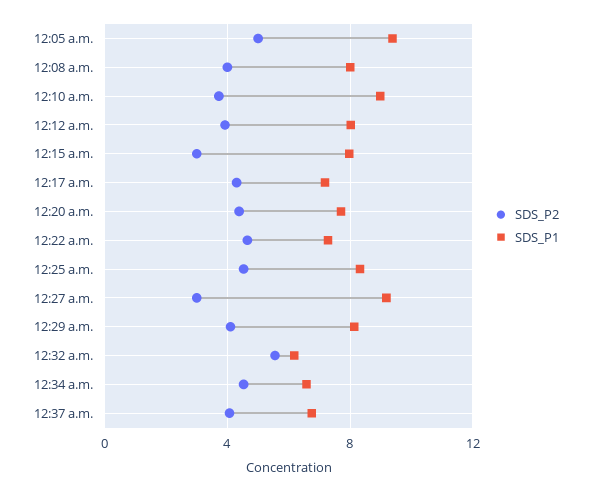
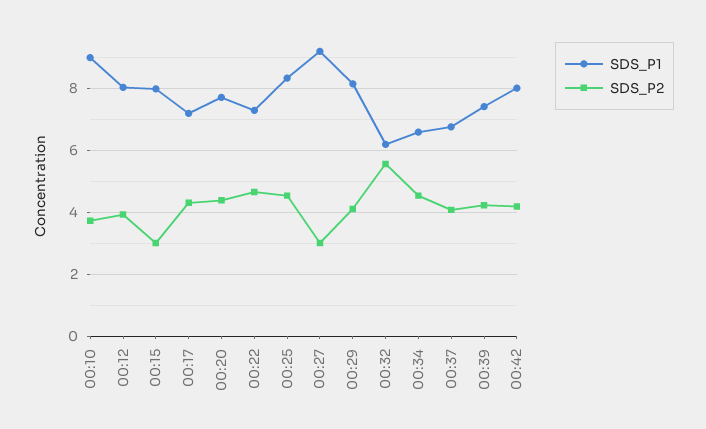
SDS_P2, 12:05 a.m.: 5 -> none
SDS_P1, 12:05 a.m.: 9.5 -> none
SDS_P2, 12:08 a.m.: 4 -> none
SDS_P1, 12:08 a.m.: 8 -> none
SDS_P1, 00:39: none -> 7.4
SDS_P2, 00:39: none -> 4.2
SDS_P1, 00:42: none -> 8
SDS_P2, 00:42: none -> 4.2

